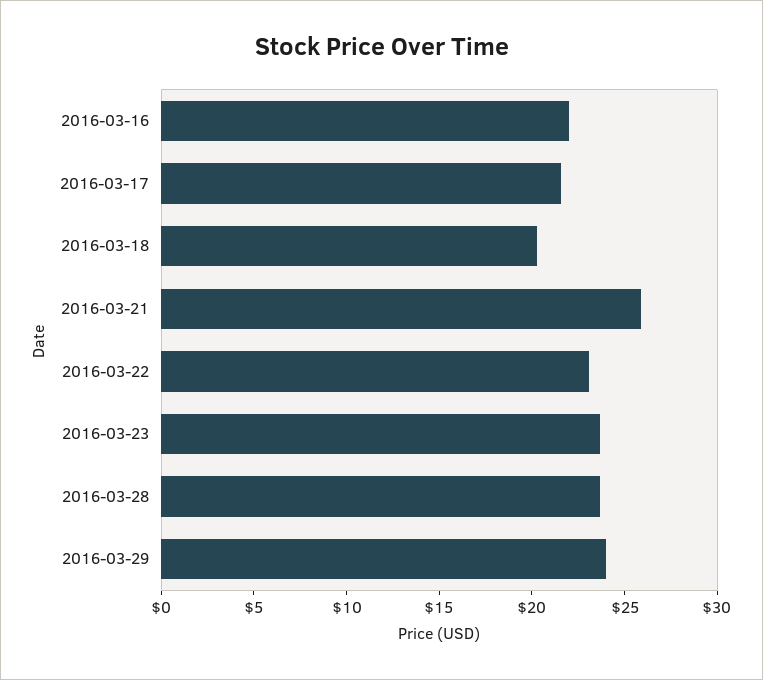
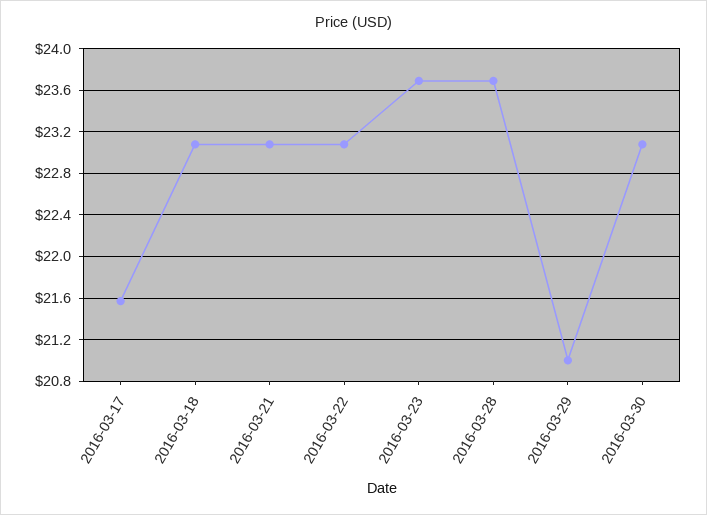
2016-03-16: 22 -> none
2016-03-18: 20 -> 23.1
2016-03-21: 26 -> 23.1
2016-03-29: 24 -> 21
2016-03-30: none -> 23.1

